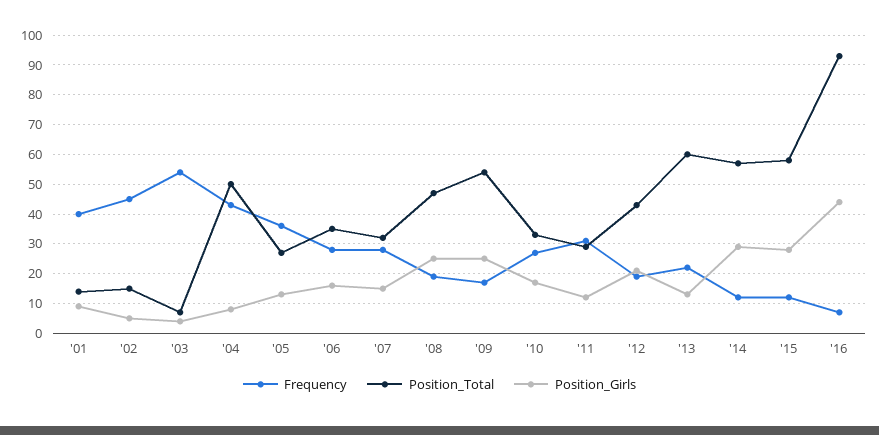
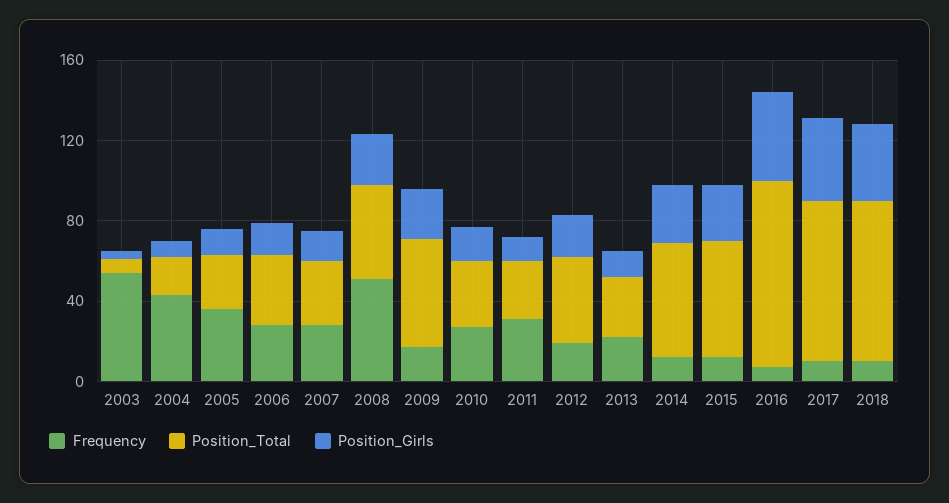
Frequency, '01: 40 -> none
Position_Total, '01: 15 -> none
Position_Girls, '01: 10 -> none
Frequency, '02: 45 -> none
Position_Total, '02: 15 -> none
Position_Girls, '02: 5 -> none
Position_Total, '04: 50 -> 20
Frequency, '08: 20 -> 50
Position_Total, '13: 60 -> 30
Frequency, 2017: none -> 10
Position_Total, 2017: none -> 80
Position_Girls, 2017: none -> 40
Frequency, 2018: none -> 10
Position_Total, 2018: none -> 80
Position_Girls, 2018: none -> 40

